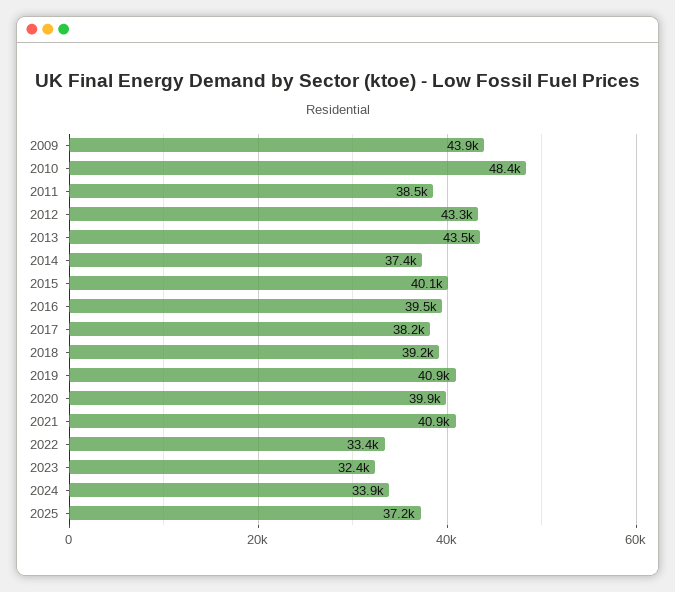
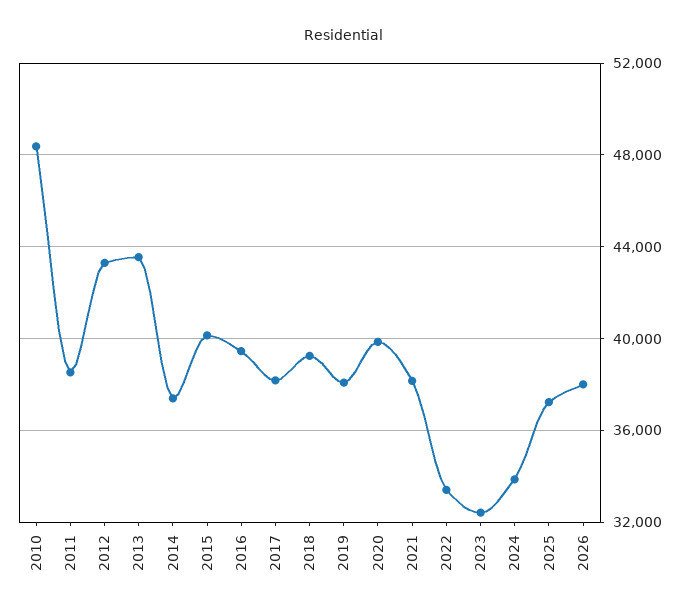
2009: 43900 -> none
2019: 40900 -> 38000
2021: 40900 -> 38000
2026: none -> 38000

